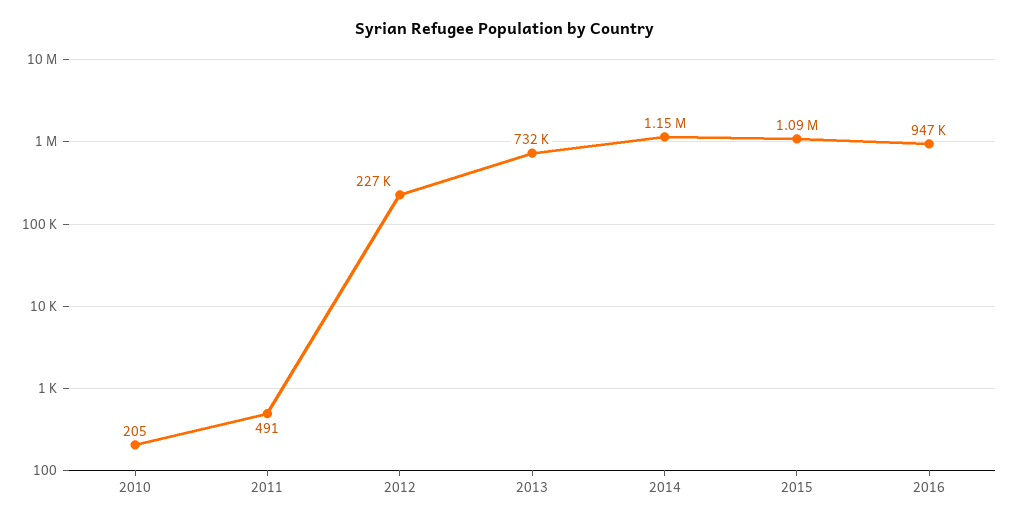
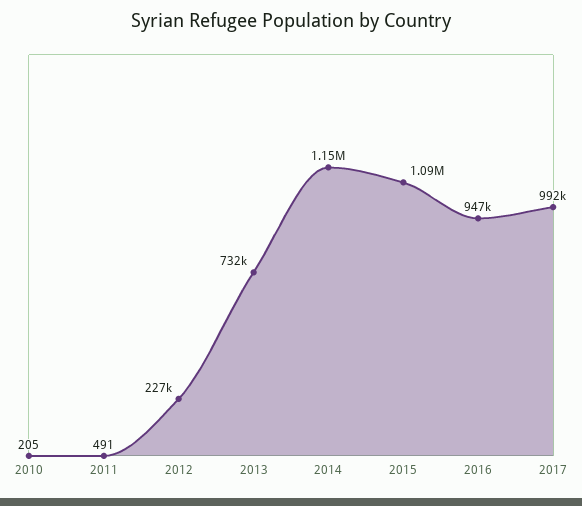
2017: none -> 992000

